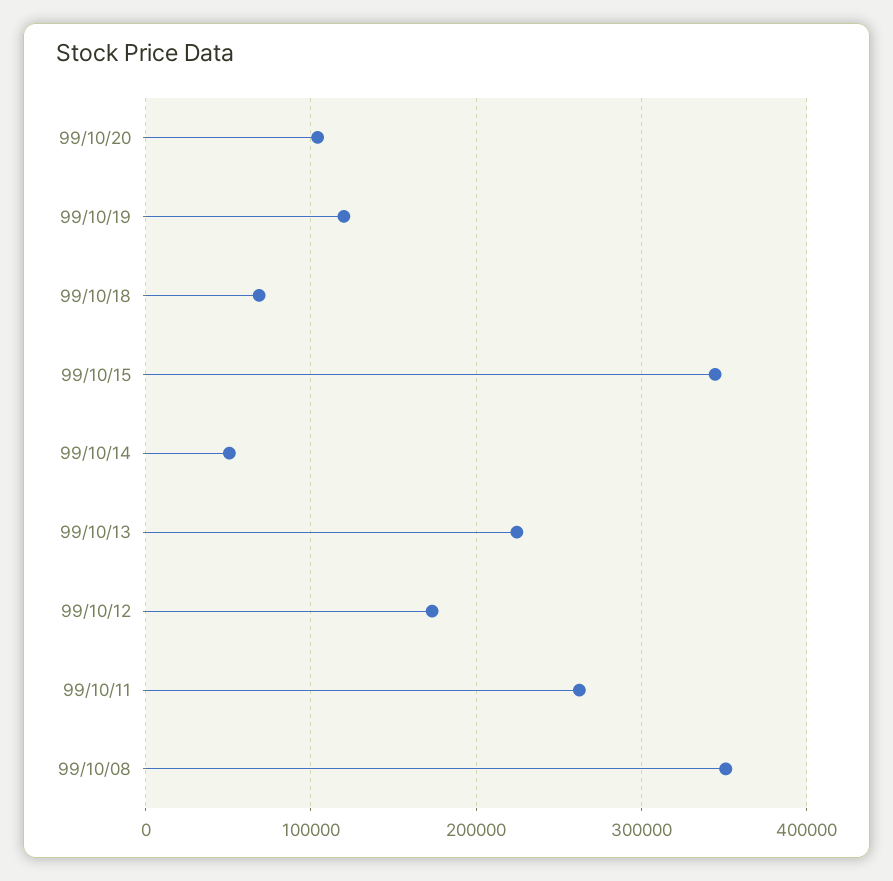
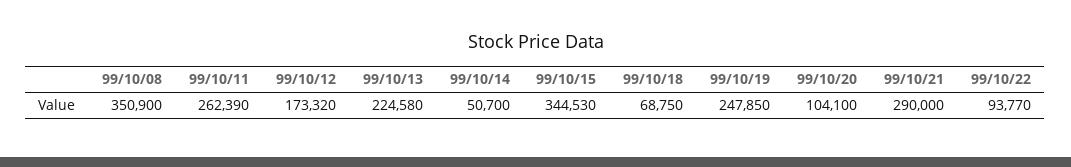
99/10/19: 120000 -> 247850
99/10/21: none -> 290000
99/10/22: none -> 93770

